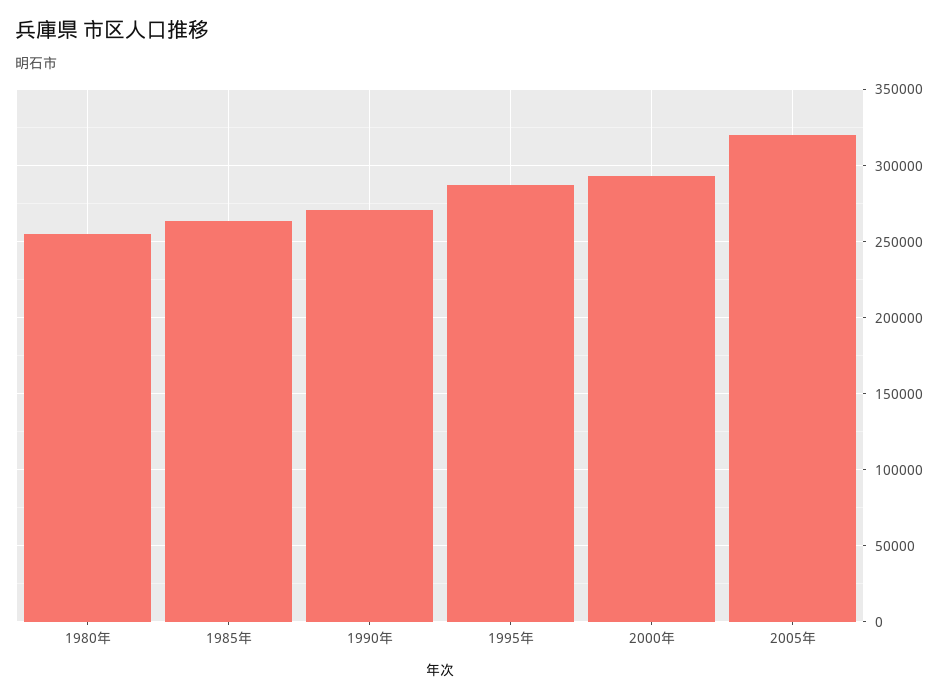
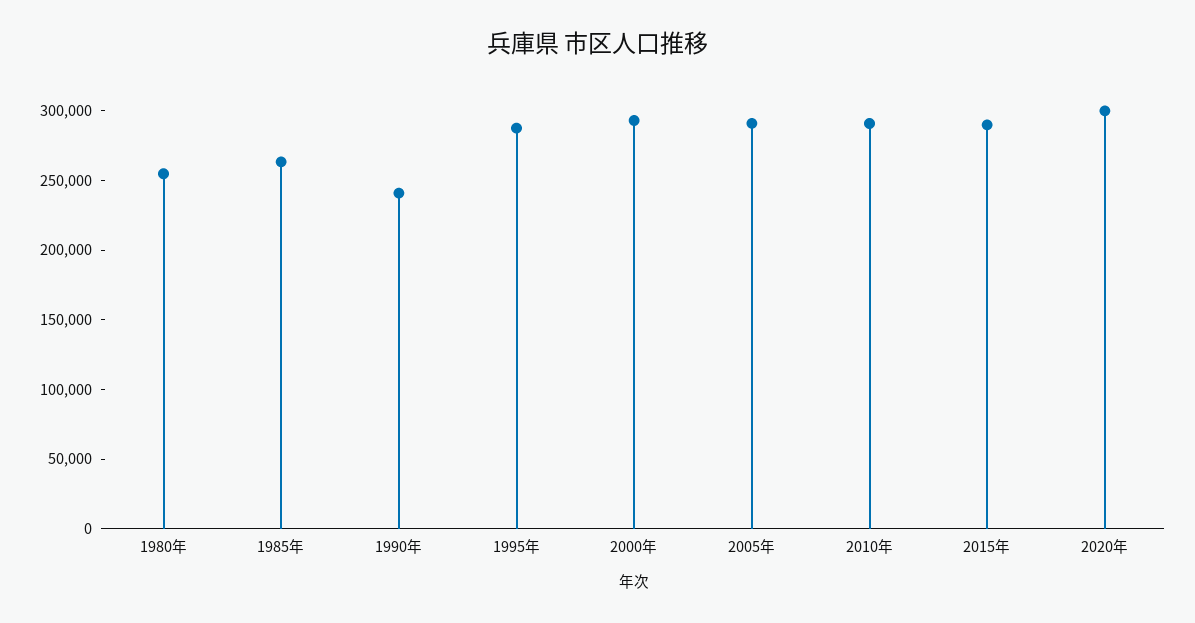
1990年: 270000 -> 240000
2005年: 320000 -> 290000
2010年: none -> 290000
2015年: none -> 290000
2020年: none -> 300000

